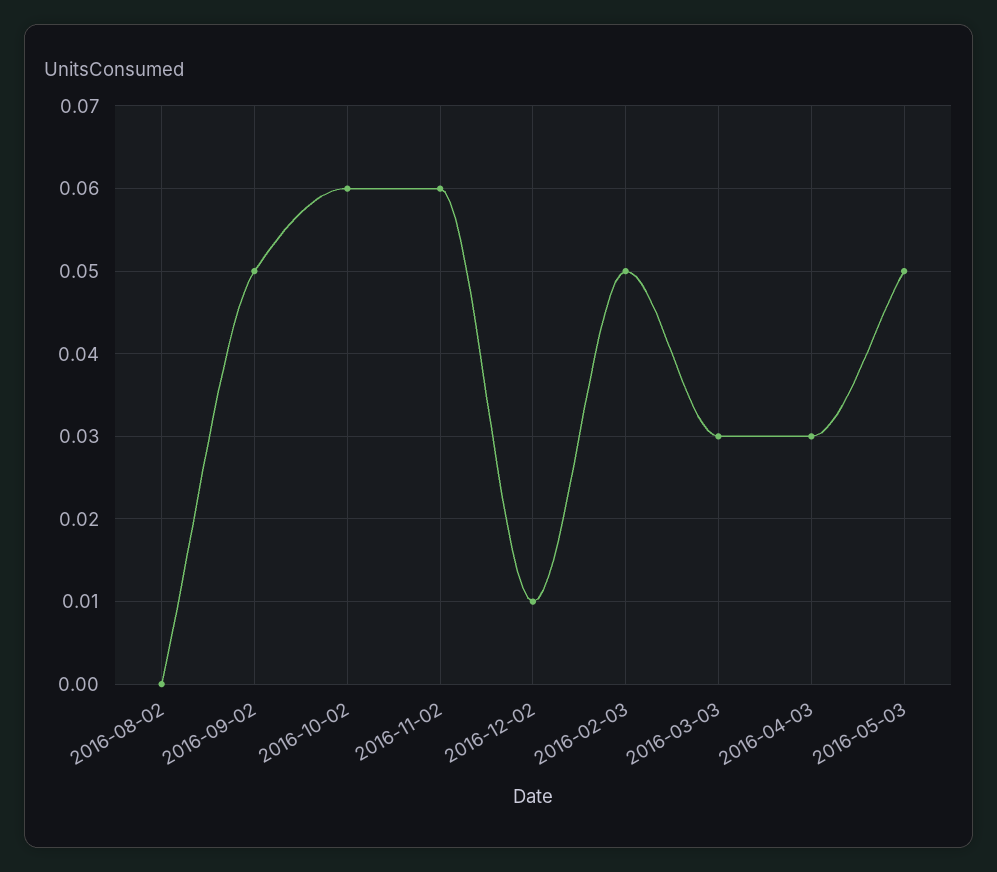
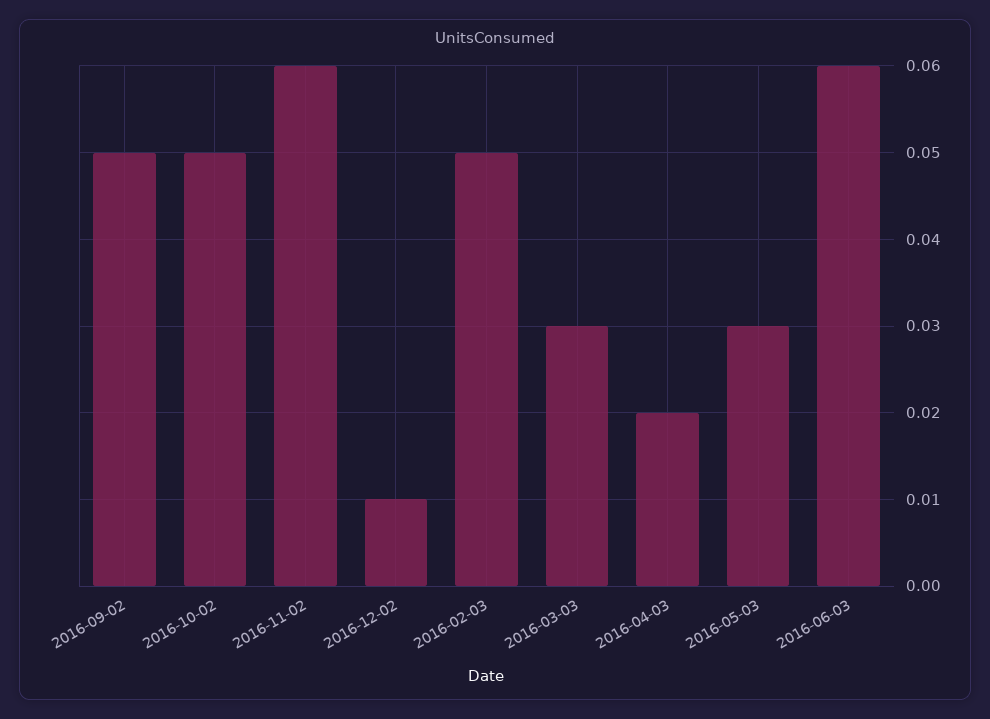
2016-08-02: 0 -> none
2016-10-02: 0.06 -> 0.05
2016-04-03: 0.03 -> 0.02
2016-05-03: 0.05 -> 0.03
2016-06-03: none -> 0.06

